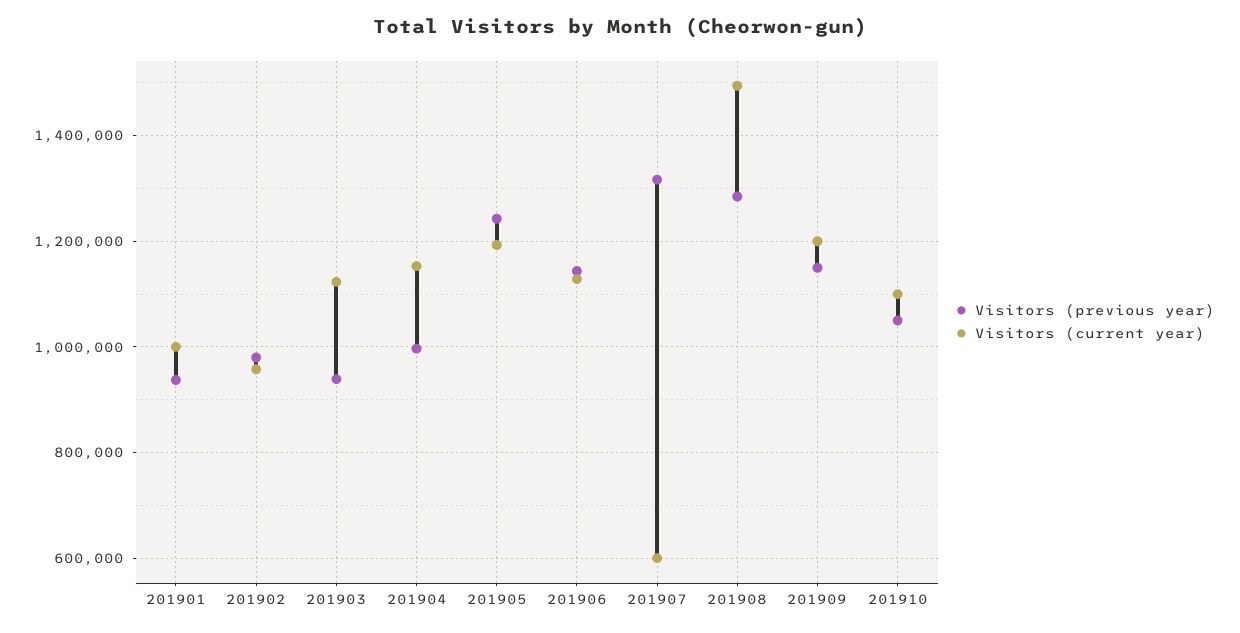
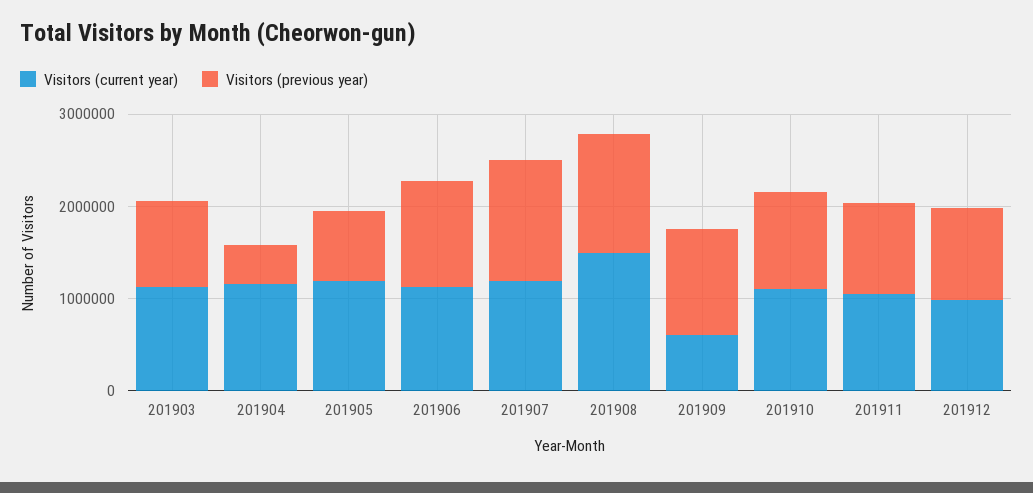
Visitors (previous year), 201901: 940000 -> none
Visitors (current year), 201901: 1000000 -> none
Visitors (previous year), 201902: 980000 -> none
Visitors (current year), 201902: 960000 -> none
Visitors (previous year), 201904: 1000000 -> 400000
Visitors (previous year), 201905: 1240000 -> 800000
Visitors (current year), 201907: 600000 -> 1200000
Visitors (current year), 201909: 1200000 -> 600000
Visitors (current year), 201911: none -> 1000000
Visitors (previous year), 201911: none -> 1000000
Visitors (current year), 201912: none -> 1000000
Visitors (previous year), 201912: none -> 1000000

